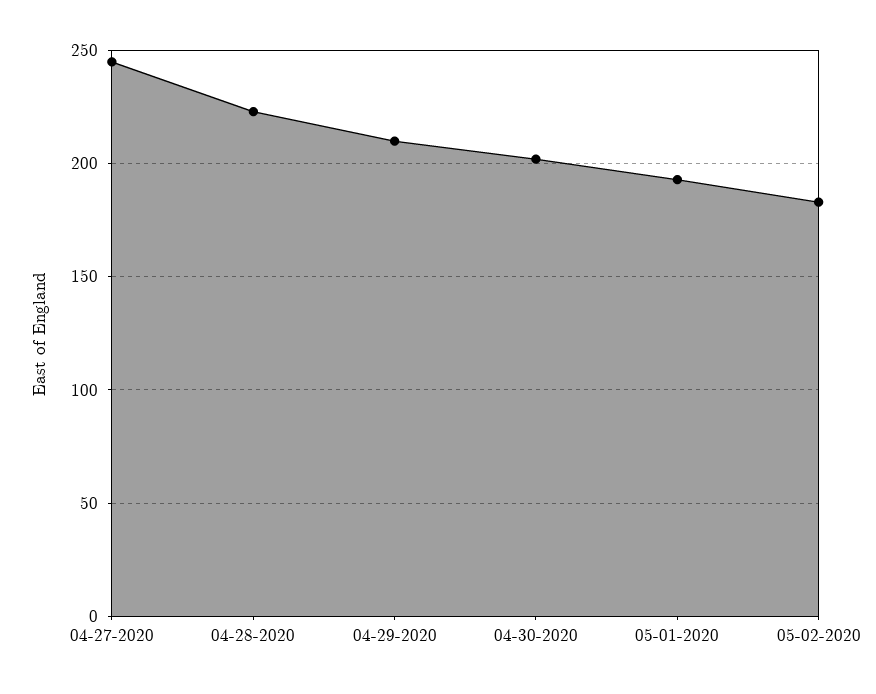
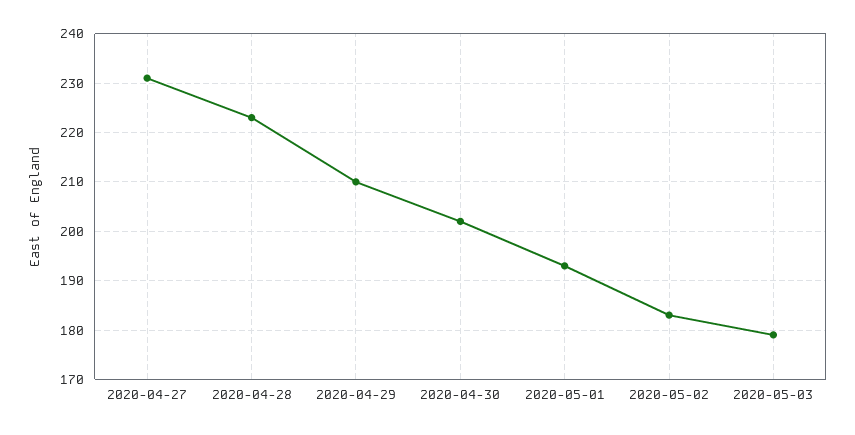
04-27-2020: 245 -> 230
2020-05-03: none -> 180

